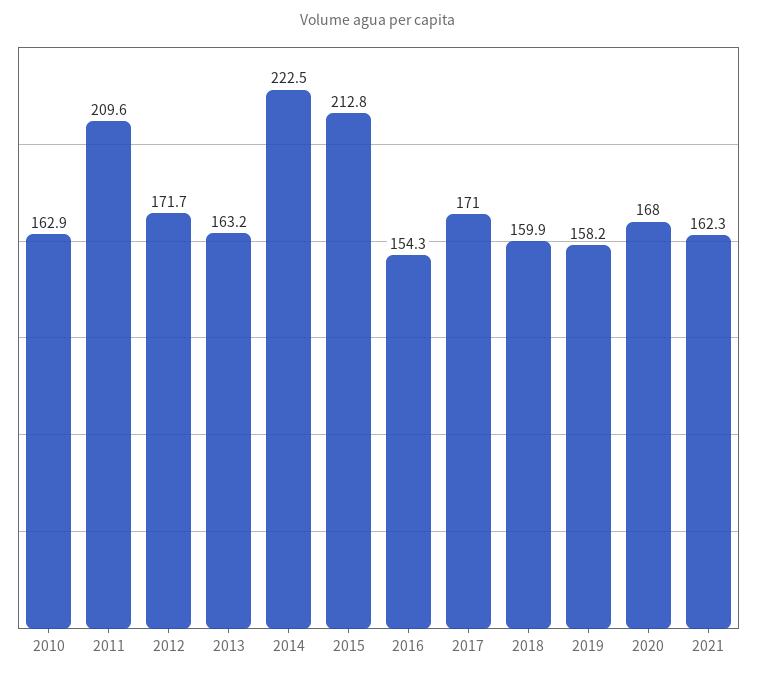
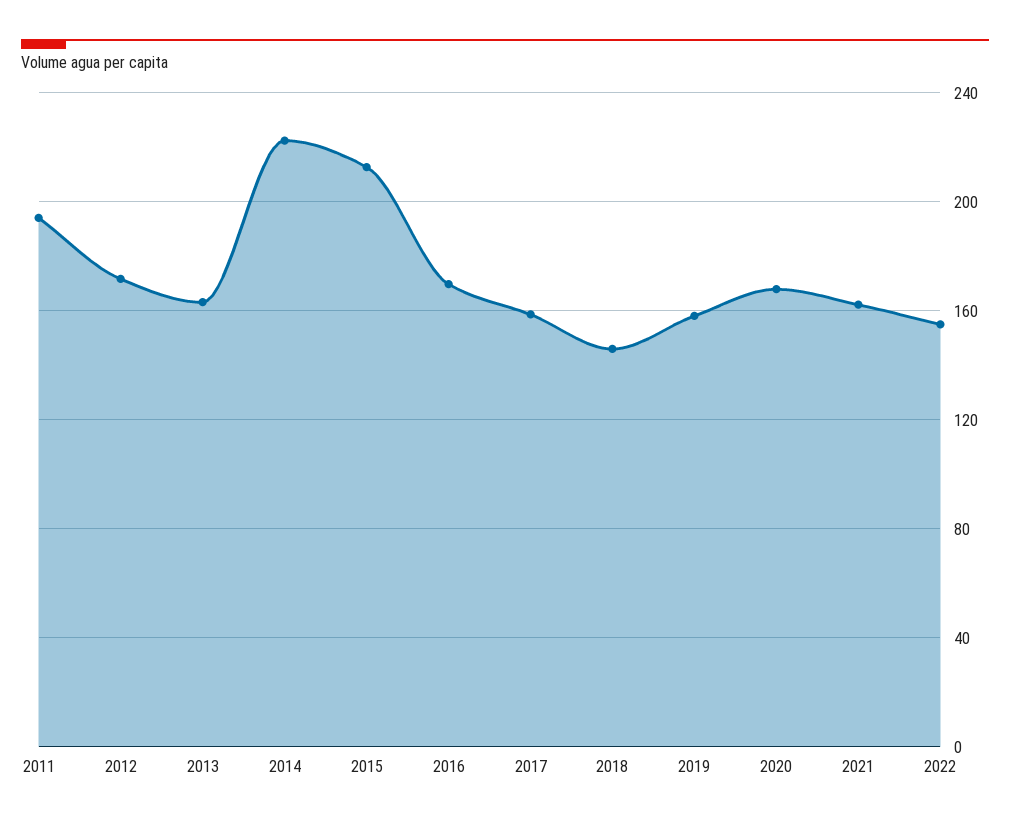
2010: 162.9 -> none
2011: 209.6 -> 195
2016: 154.3 -> 170
2017: 171 -> 160
2018: 159.9 -> 145
2022: none -> 155

